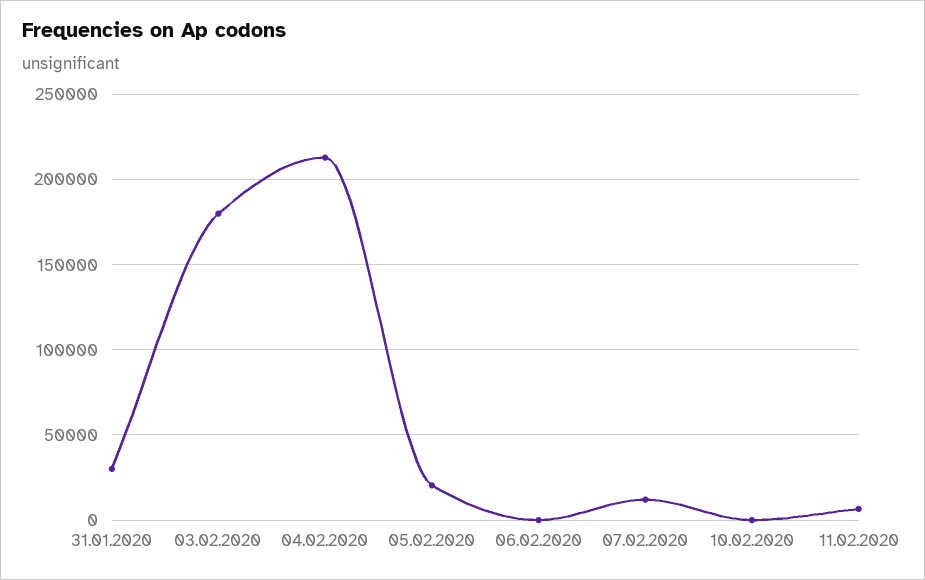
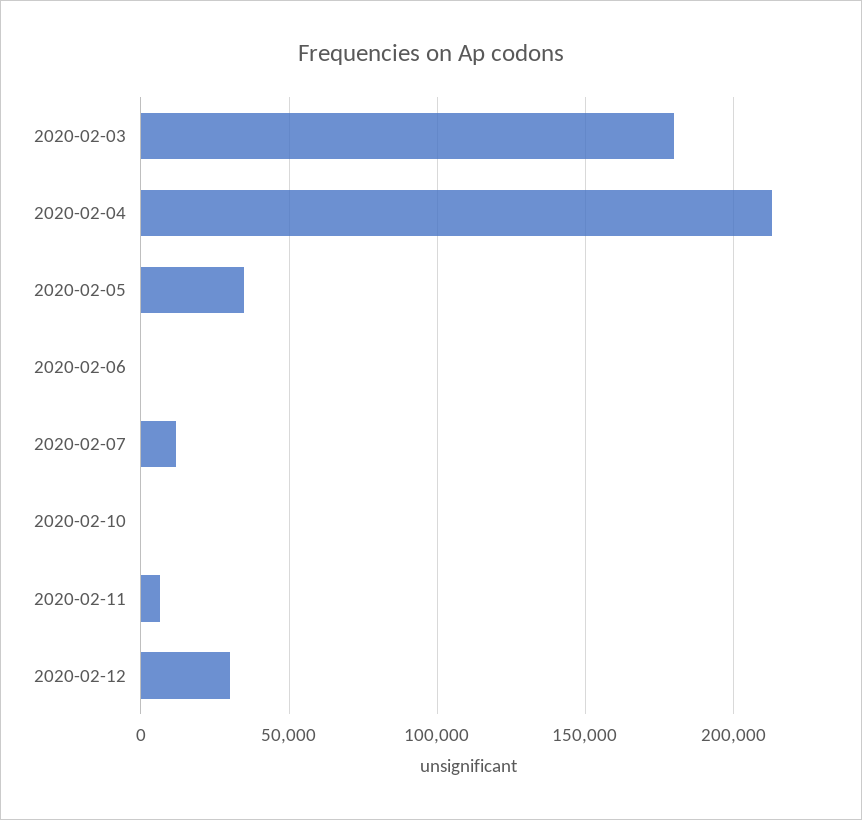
31.01.2020: 30000 -> none
05.02.2020: 20000 -> 35000
2020-02-12: none -> 30000

